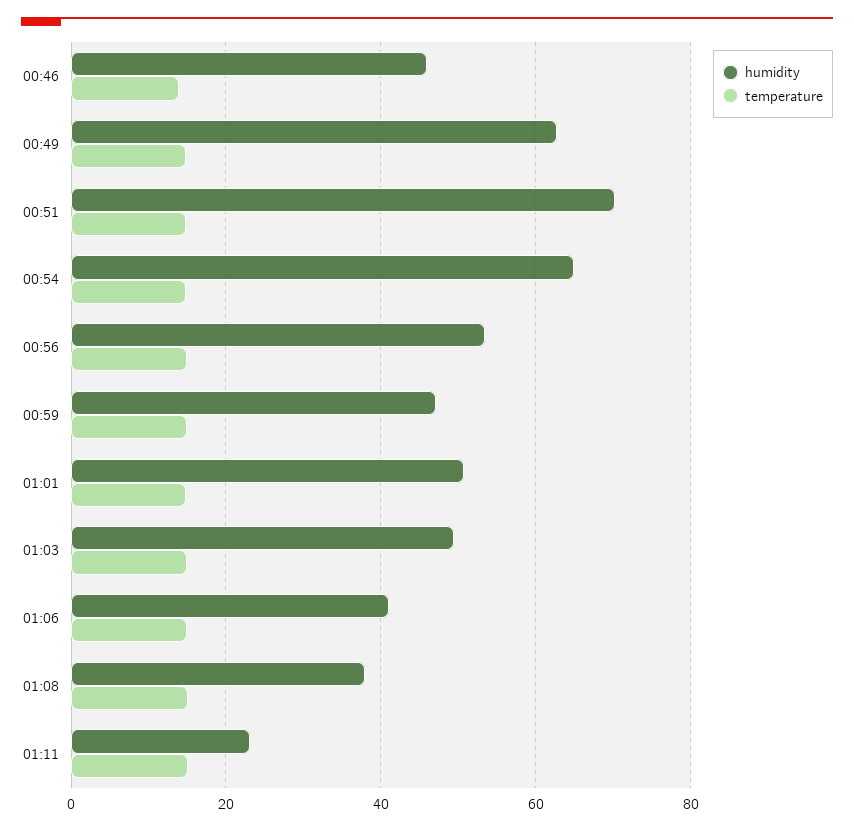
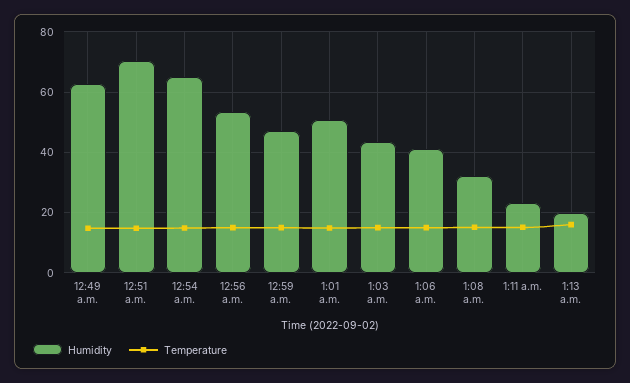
humidity, 00:46: 46 -> none
temperature, 00:46: 14 -> none
humidity, 01:03: 50 -> 44
humidity, 01:08: 38 -> 32
humidity, 1:13 a.m.: none -> 20
temperature, 1:13 a.m.: none -> 16

